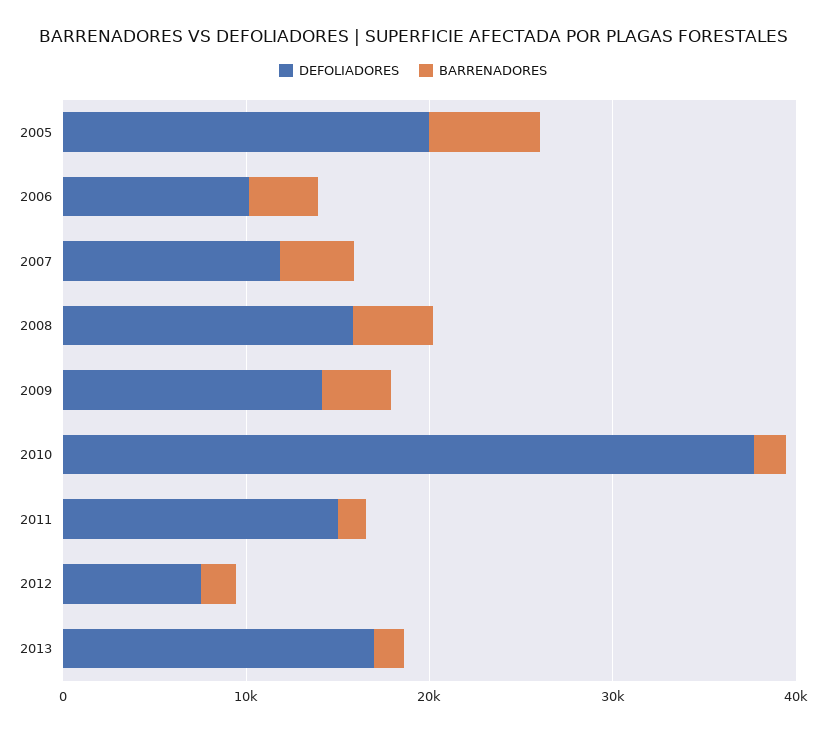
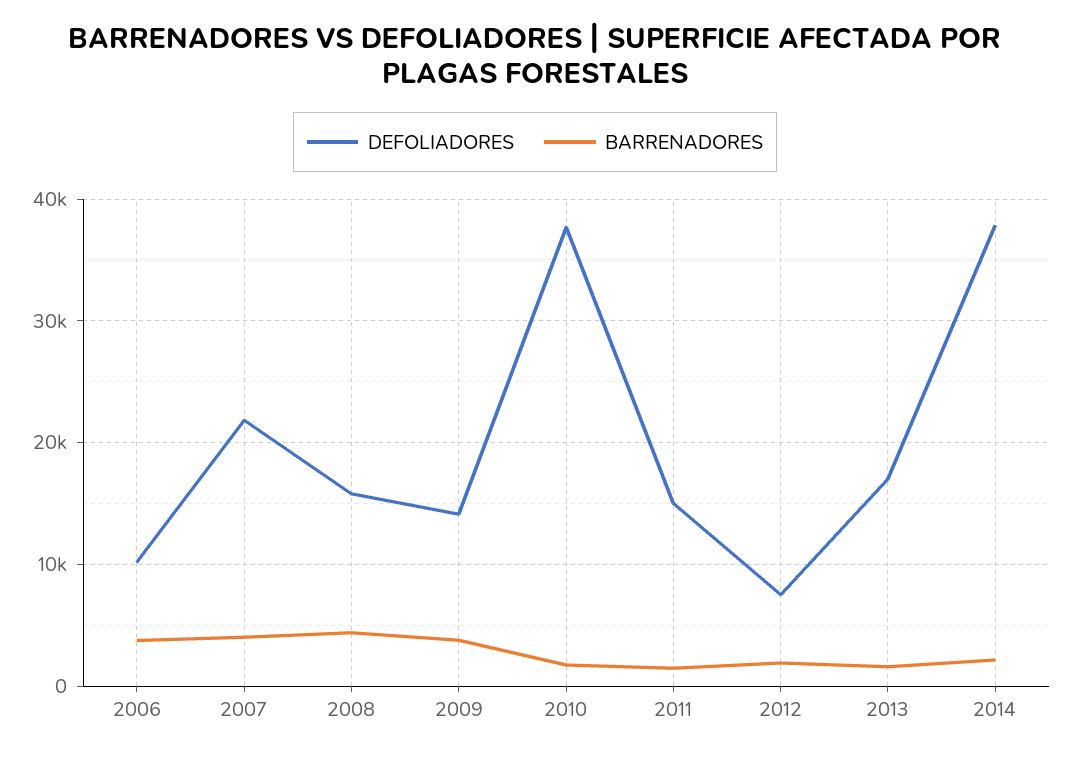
DEFOLIADORES, 2005: 20000 -> none
BARRENADORES, 2005: 6000 -> none
DEFOLIADORES, 2007: 12000 -> 22000
DEFOLIADORES, 2014: none -> 38000
BARRENADORES, 2014: none -> 2000

